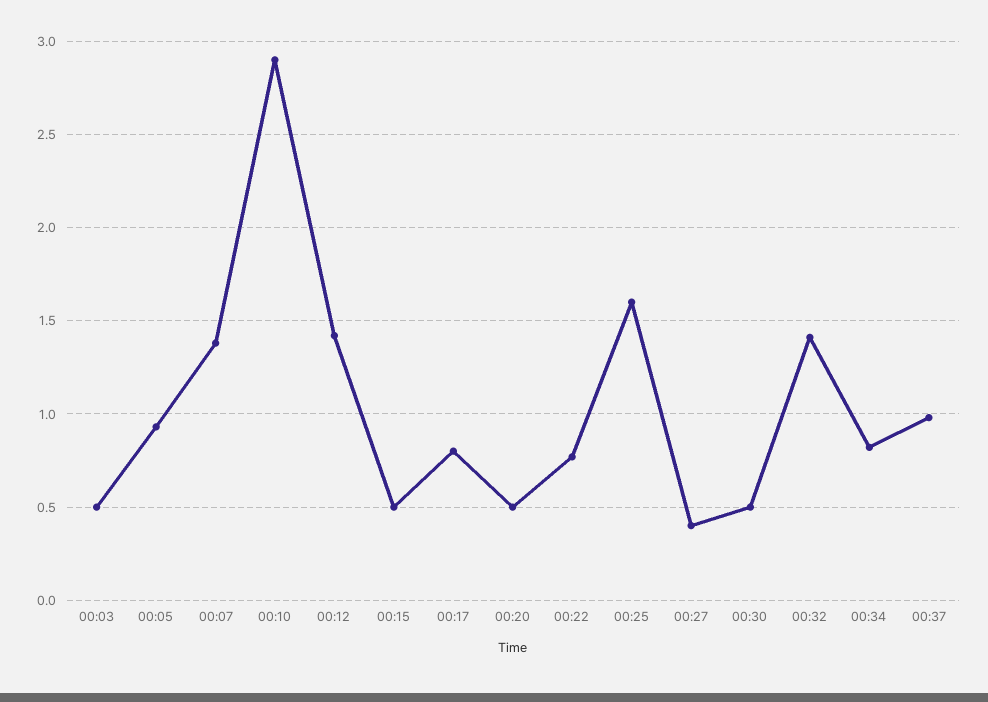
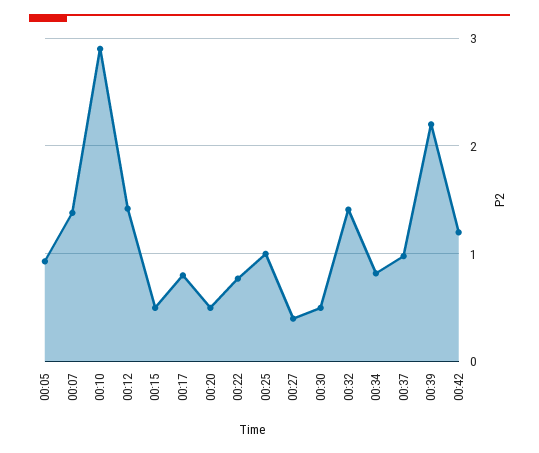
00:03: 0.5 -> none
00:25: 1.6 -> 1
00:39: none -> 2.2
00:42: none -> 1.2

